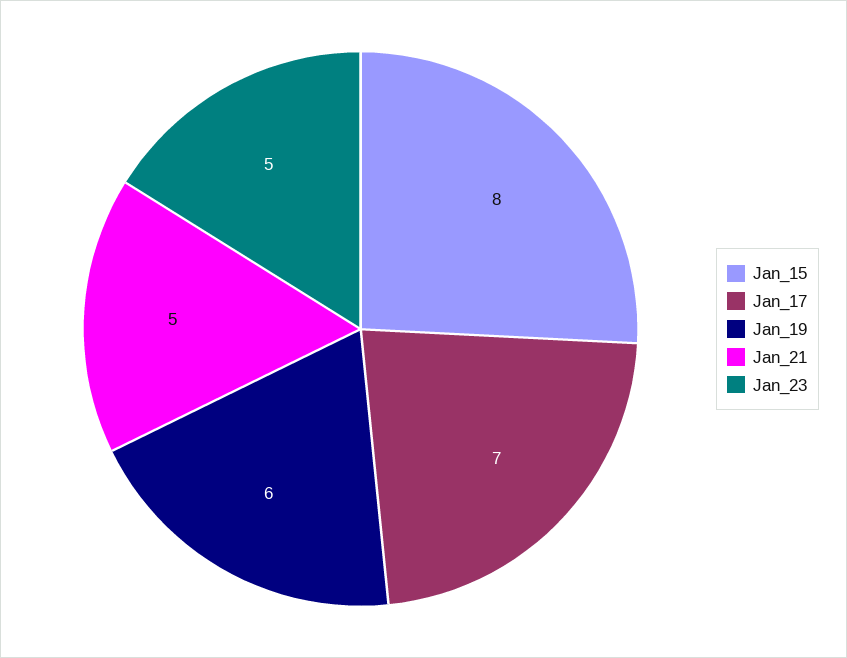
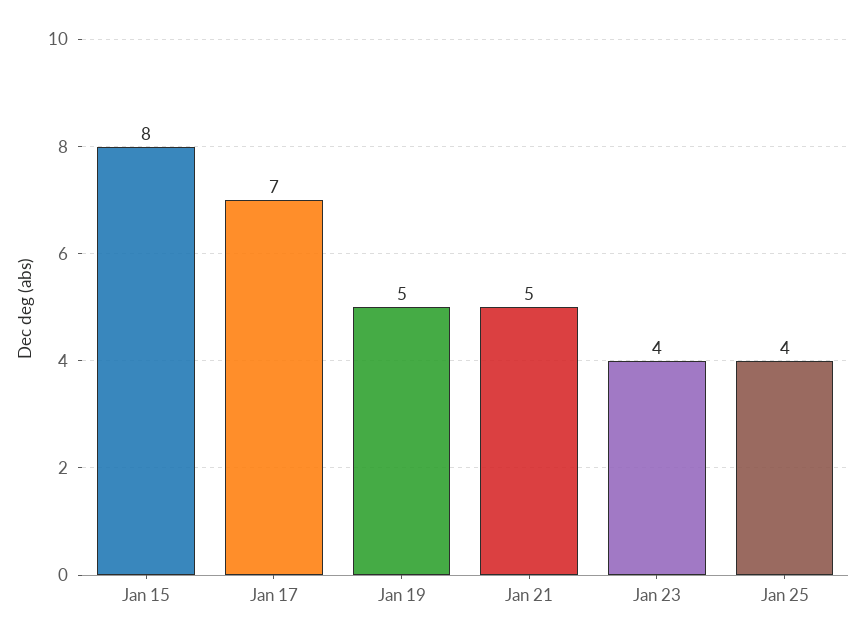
Jan_19: 6 -> 5
Jan_23: 5 -> 4
Jan 25: none -> 4

